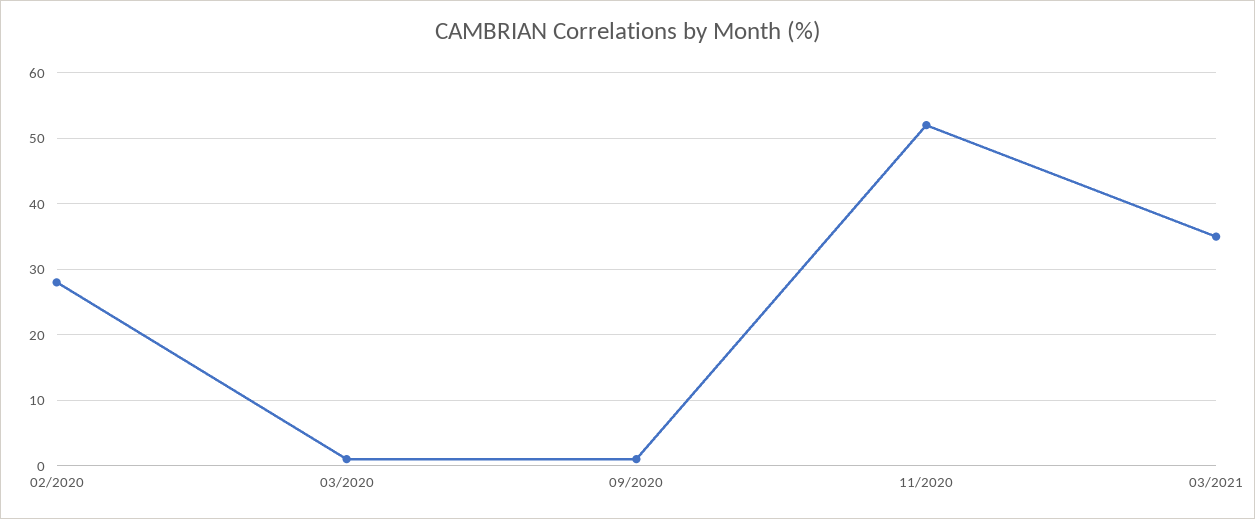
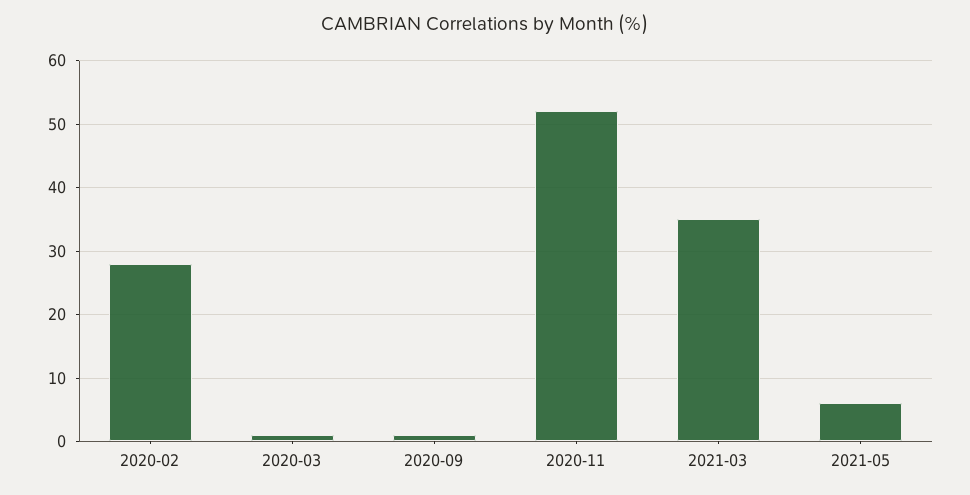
2021-05: none -> 6

